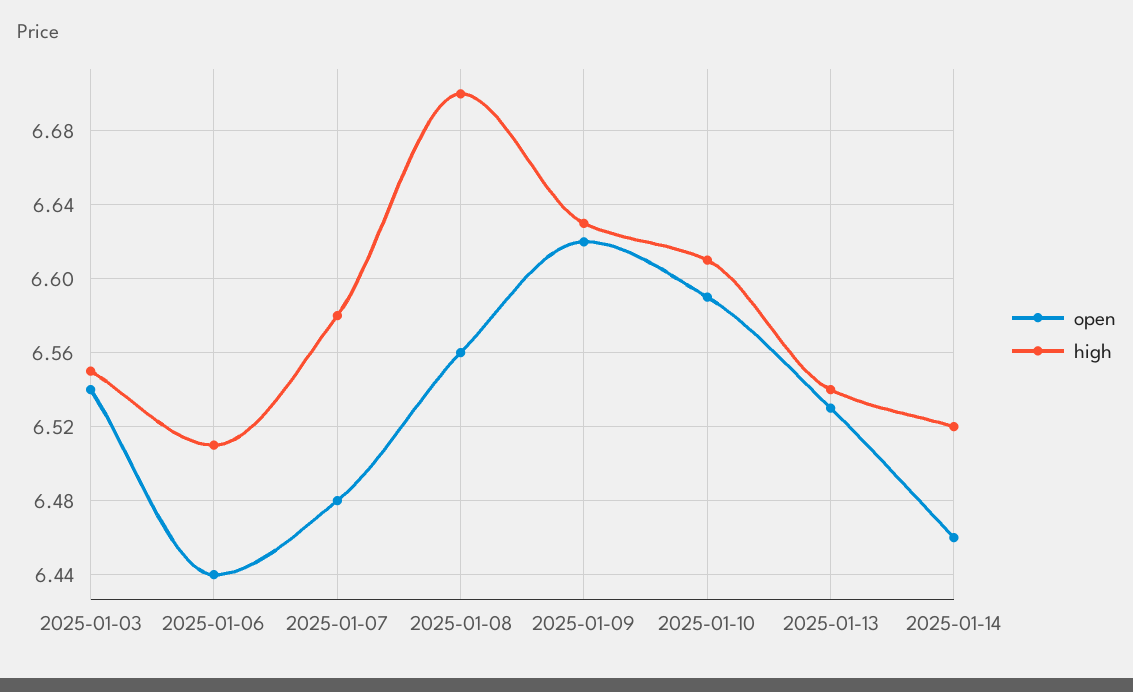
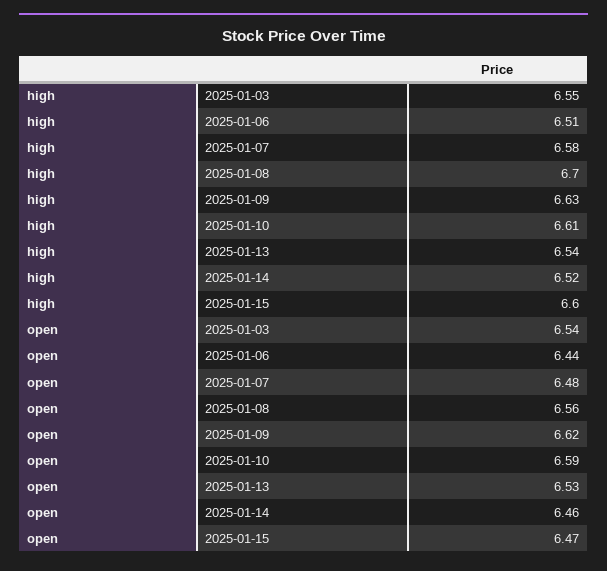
high, 2025-01-15: none -> 6.6
open, 2025-01-15: none -> 6.47

